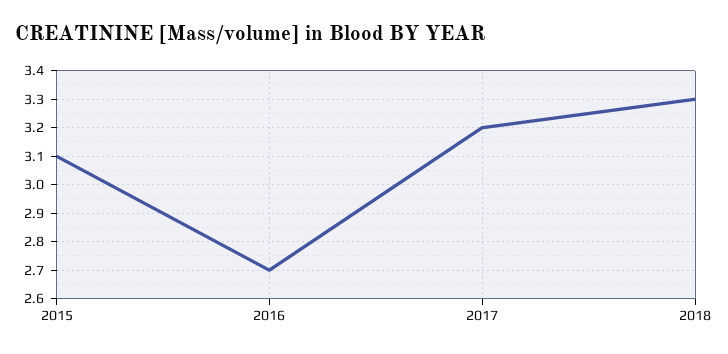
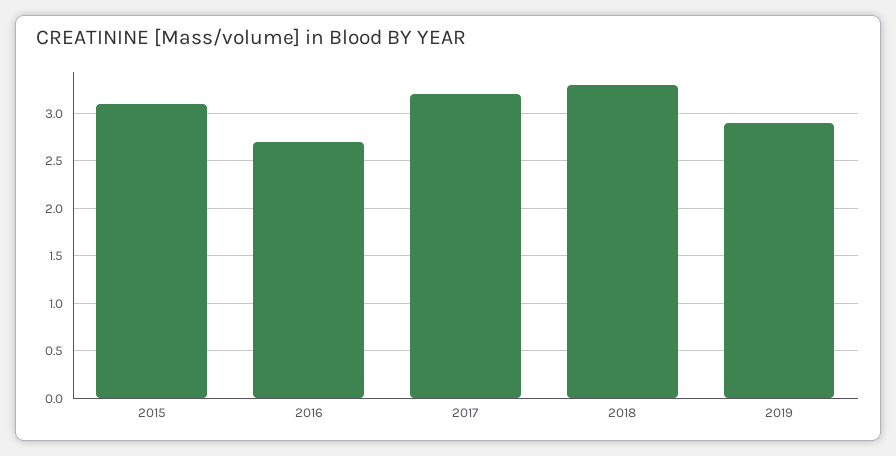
2019: none -> 2.9

